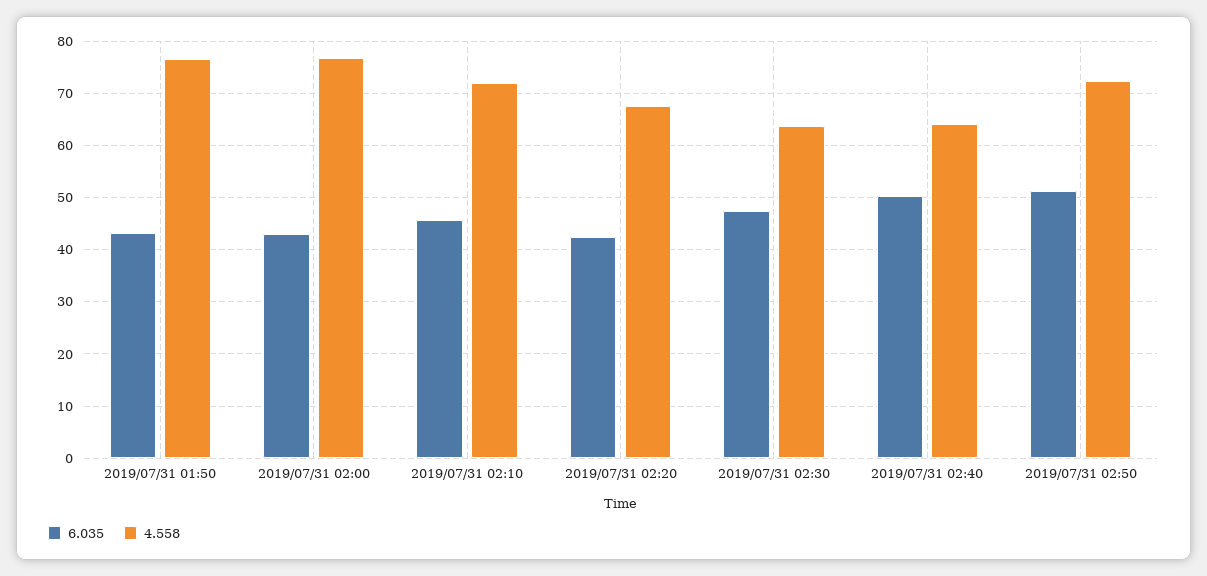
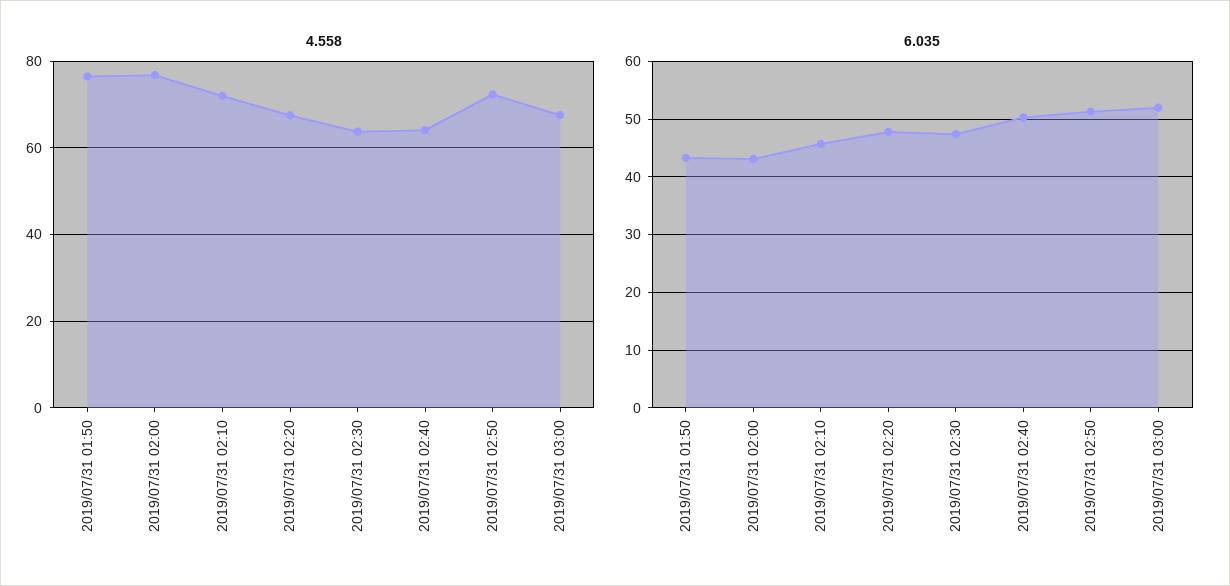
6.035, 2019/07/31 02:20: 42 -> 48
4.558, 2019/07/31 03:00: none -> 68
6.035, 2019/07/31 03:00: none -> 52

